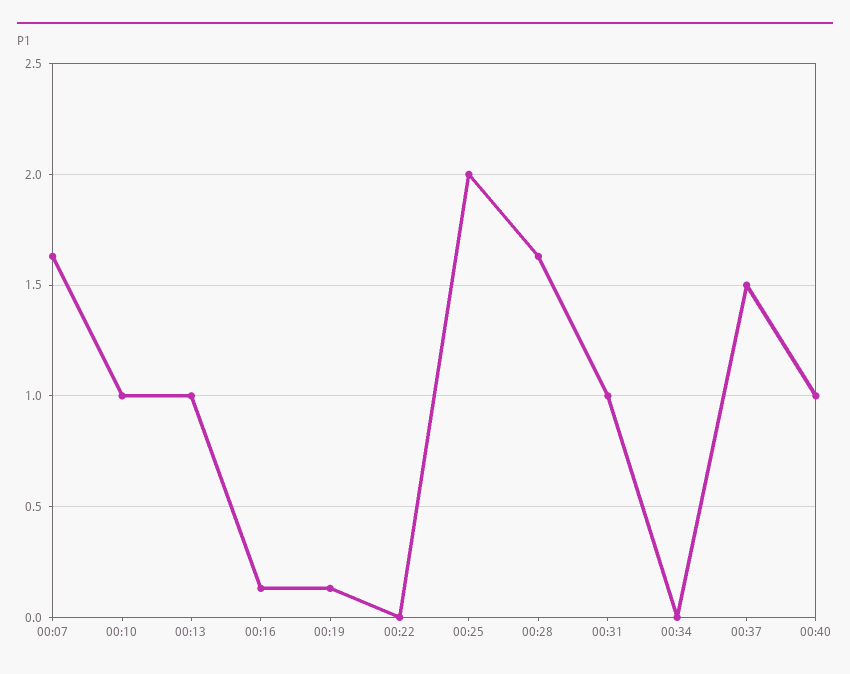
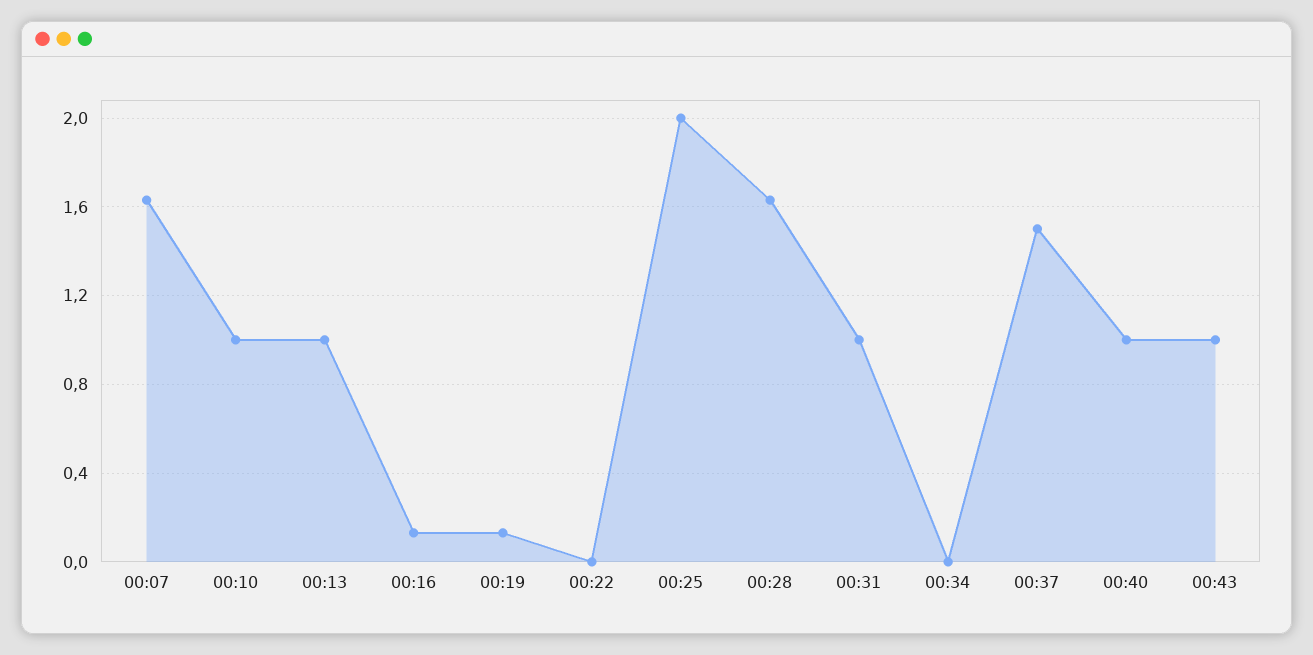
00:43: none -> 1

